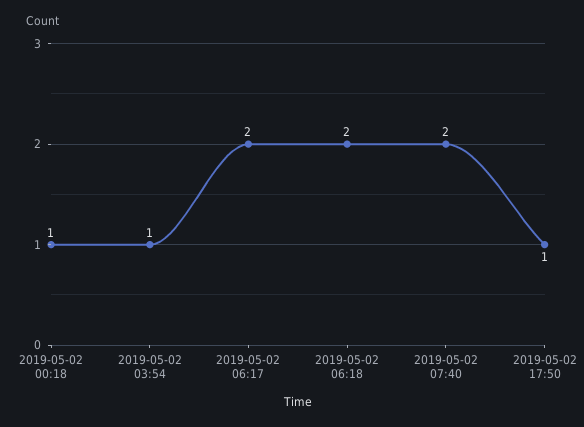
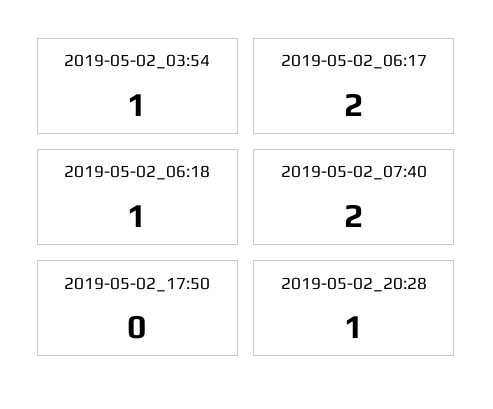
2019-05-02 00:18: 1 -> none
2019-05-02 06:18: 2 -> 1
2019-05-02 17:50: 1 -> 0
2019-05-02_20:28: none -> 1

